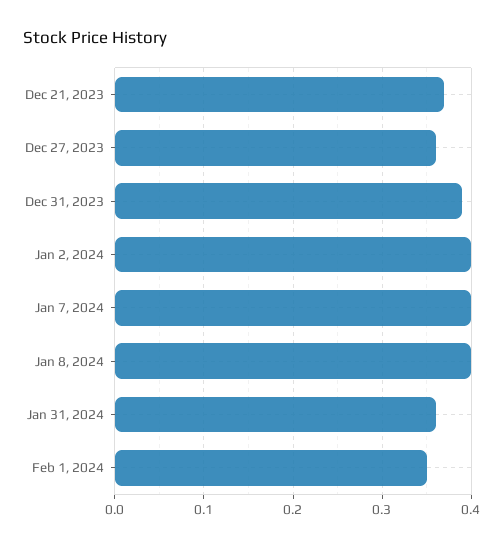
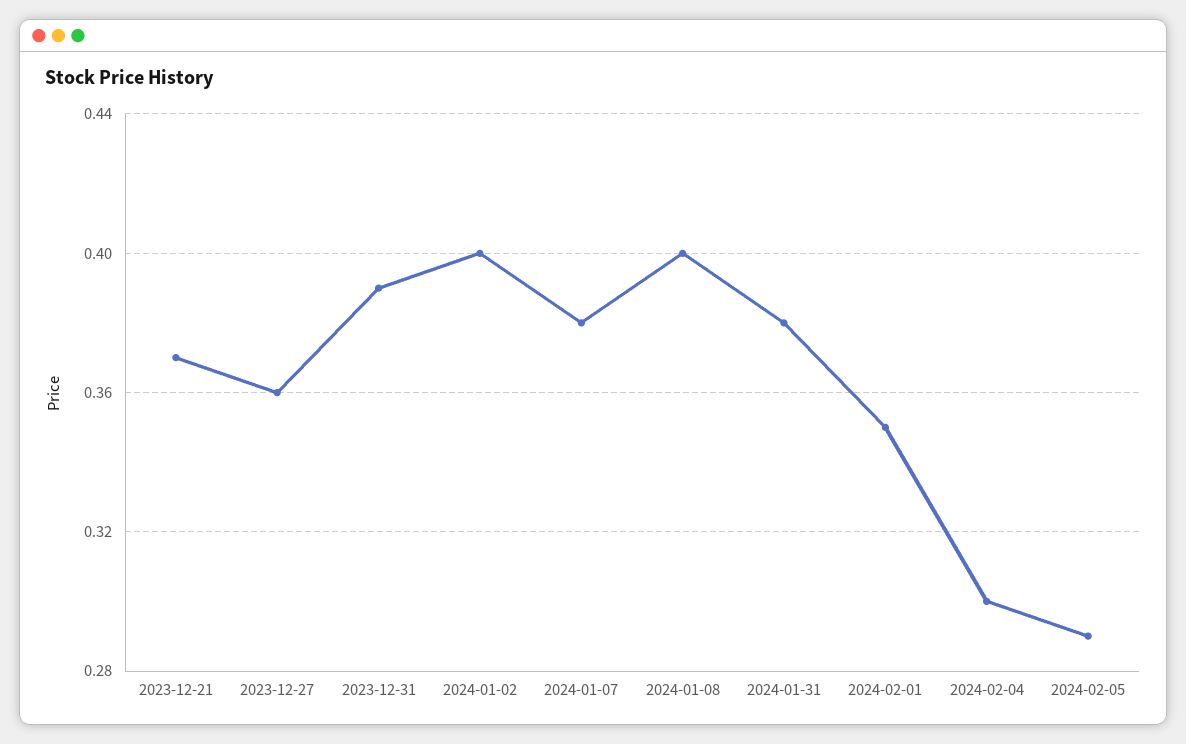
Jan 7, 2024: 0.4 -> 0.38
Jan 31, 2024: 0.36 -> 0.38
2024-02-04: none -> 0.3
2024-02-05: none -> 0.29

